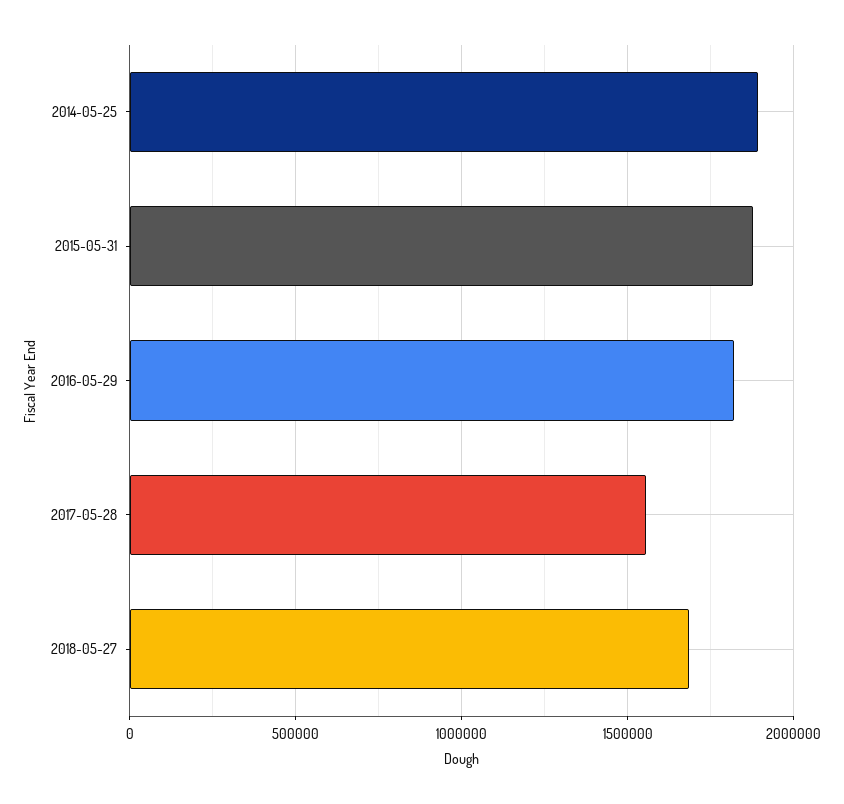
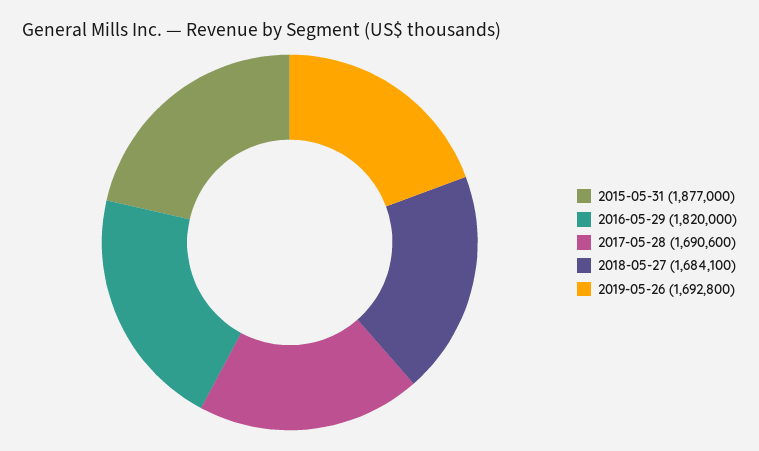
2014-05-25: 1900000 -> none
2017-05-28: 1550000 -> 1690600
2019-05-26: none -> 1692800

